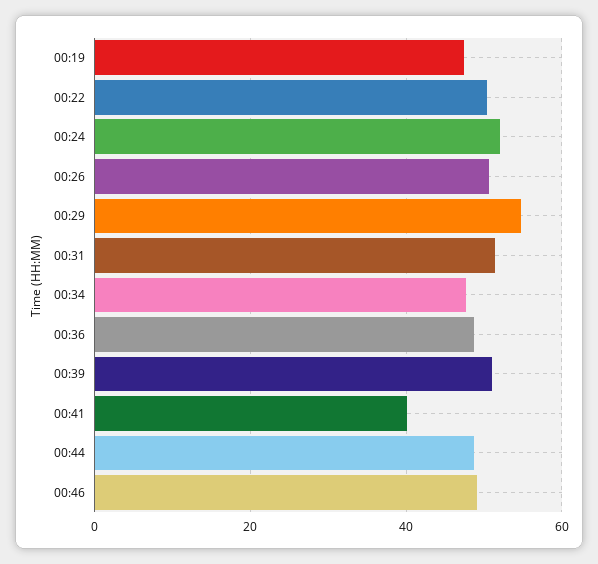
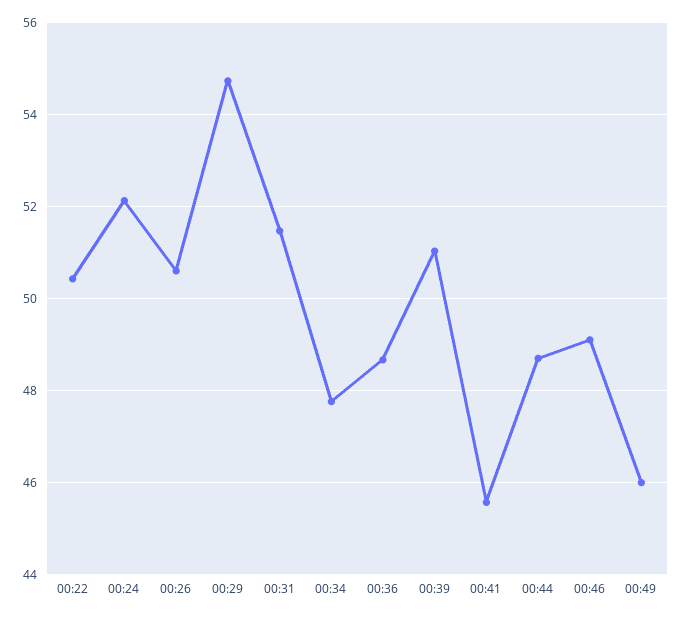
00:19: 48 -> none
00:41: 40 -> 45.6
00:49: none -> 46

